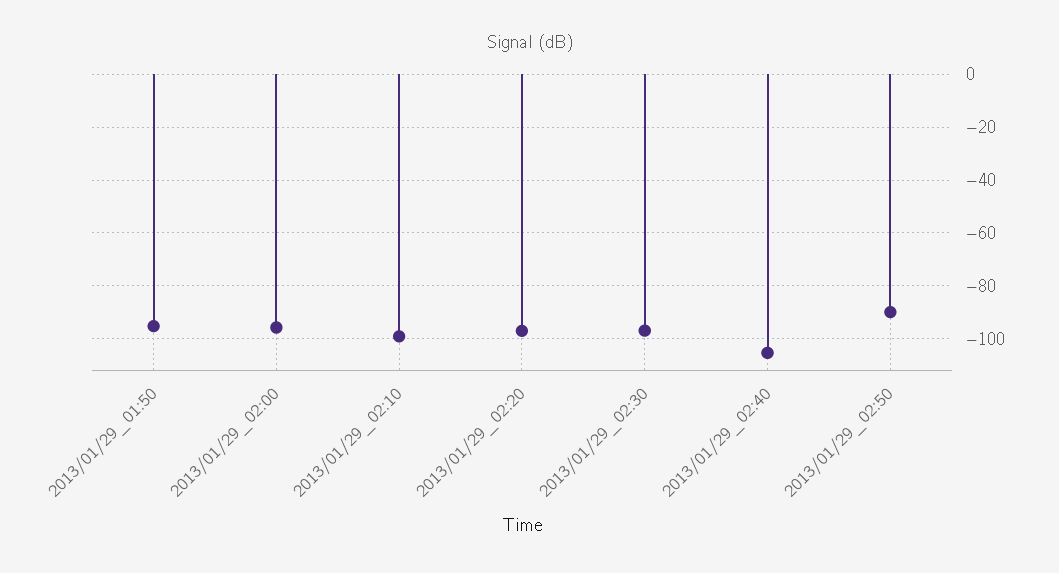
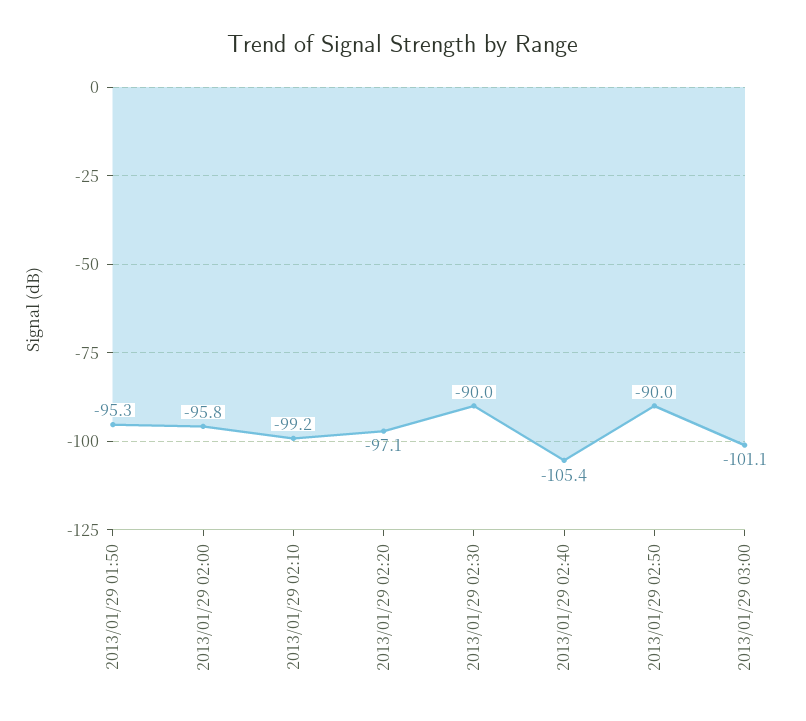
2013/01/29_02:30: -97.5 -> -90
2013/01/29 03:00: none -> -101.1

